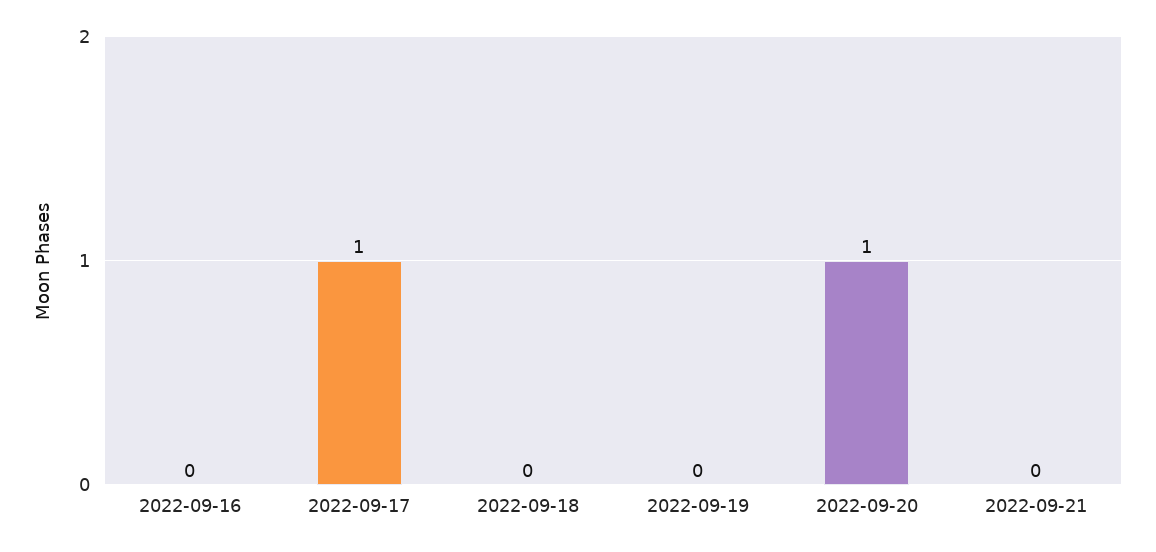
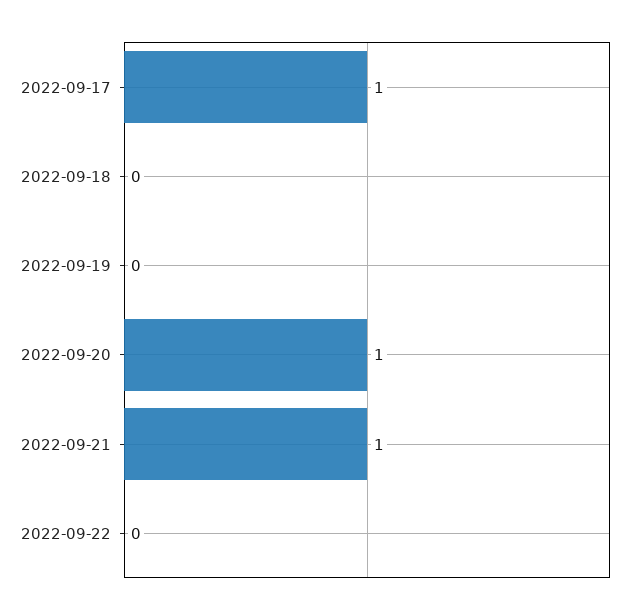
2022-09-16: 0 -> none
2022-09-21: 0 -> 1
2022-09-22: none -> 0

